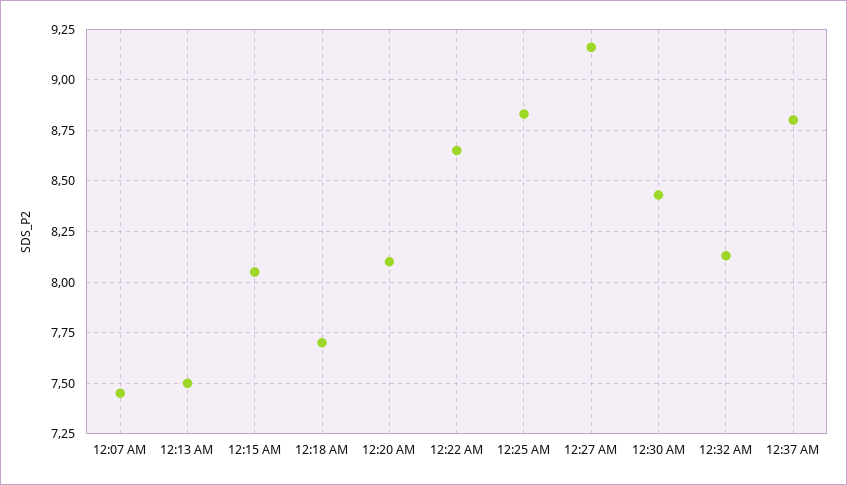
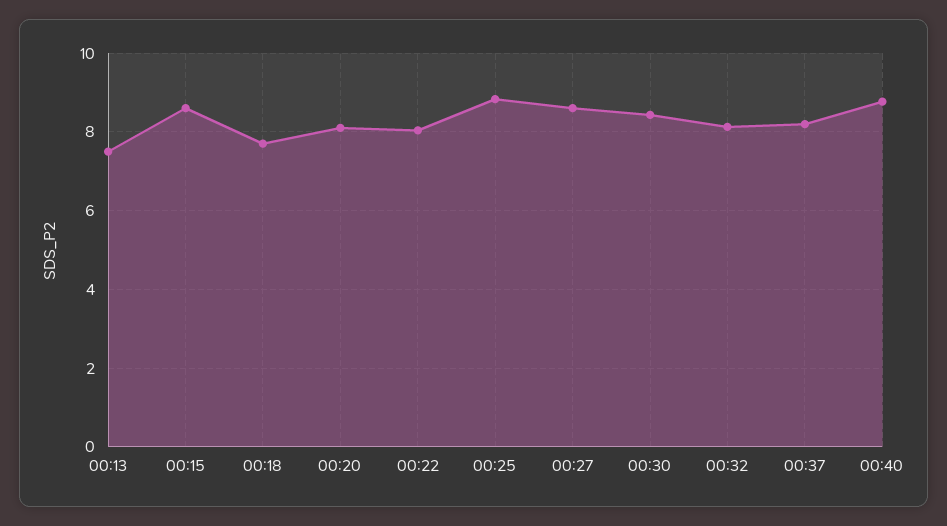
12:07 AM: 7.45 -> none
12:15 AM: 8.05 -> 8.6
12:22 AM: 8.65 -> 8
12:27 AM: 9.15 -> 8.6
12:37 AM: 8.8 -> 8.2
00:40: none -> 8.8

